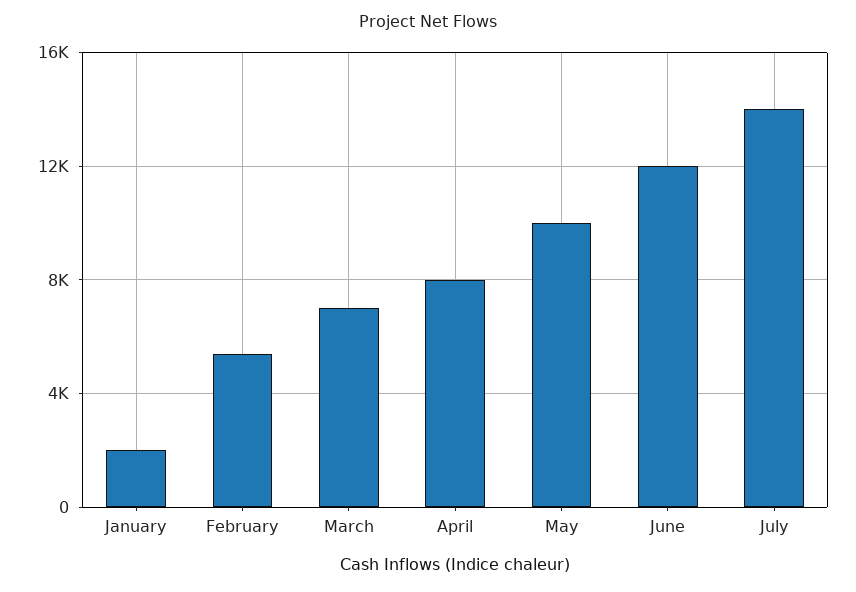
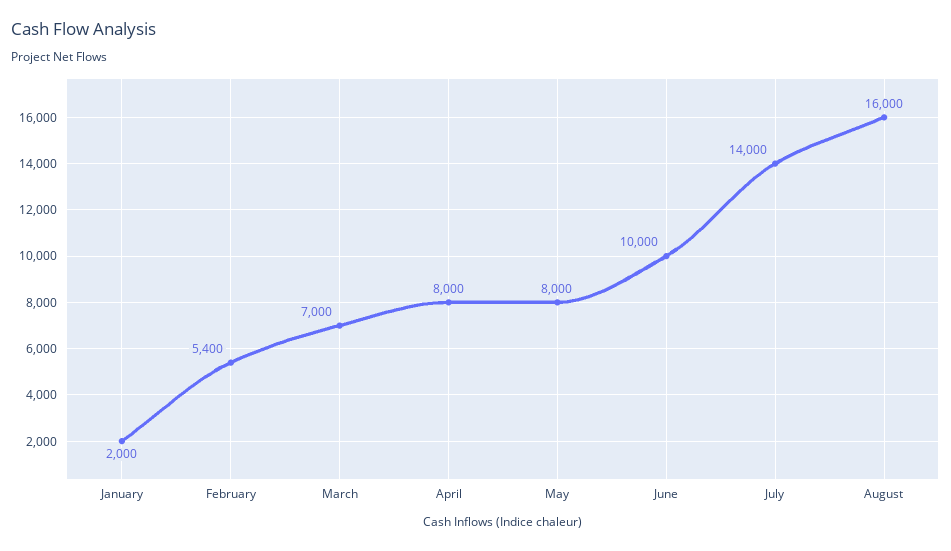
May: 10000 -> 8000
June: 12000 -> 10000
August: none -> 16000

